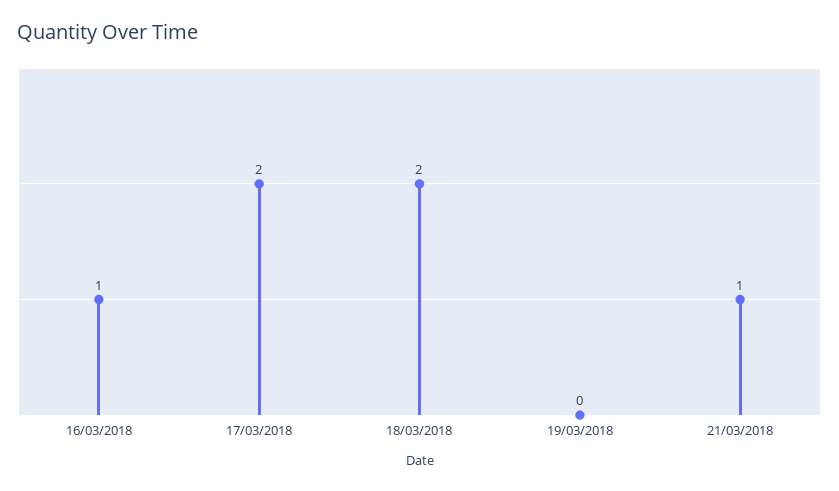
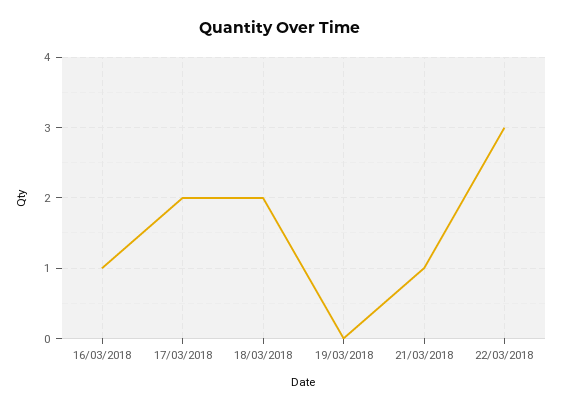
22/03/2018: none -> 3

